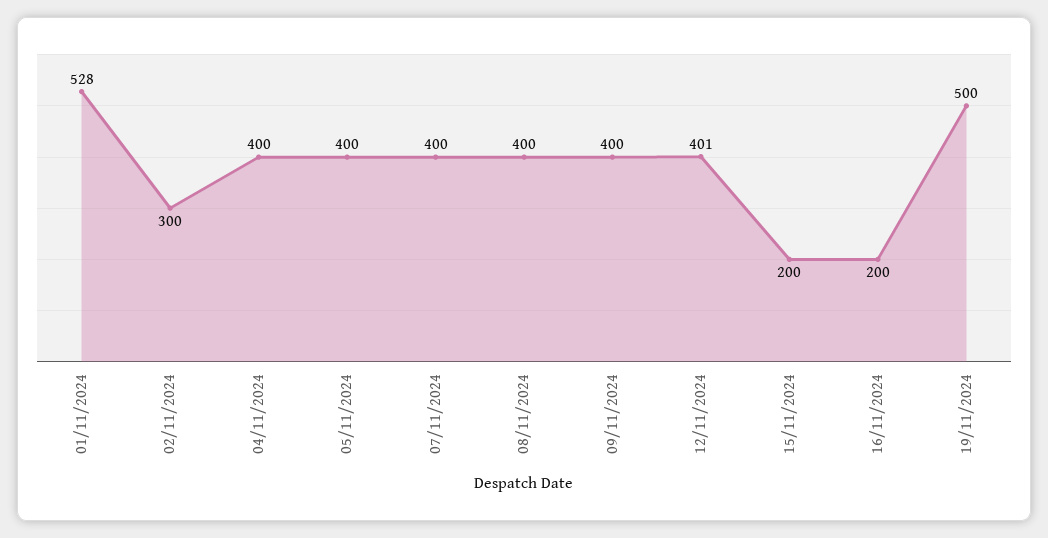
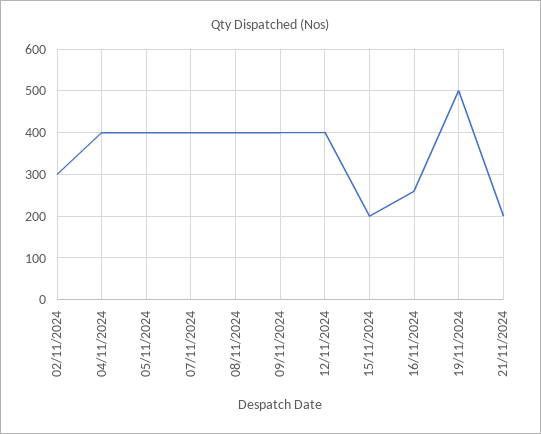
01/11/2024: 528 -> none
16/11/2024: 200 -> 260
21/11/2024: none -> 200

